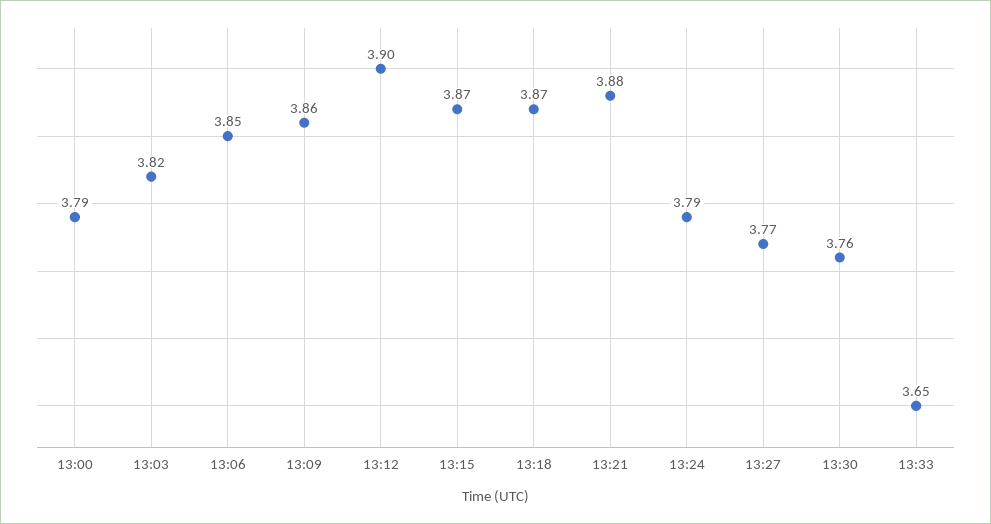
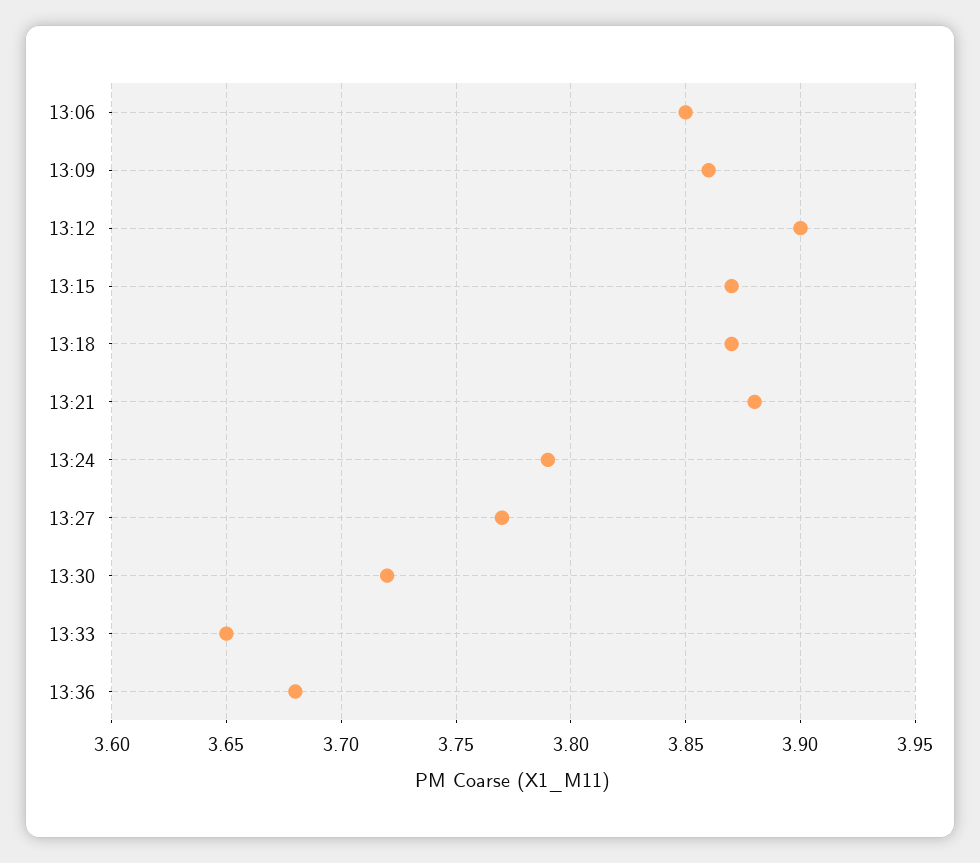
13:00: 3.79 -> none
13:03: 3.82 -> none
13:30: 3.76 -> 3.72
13:36: none -> 3.68

